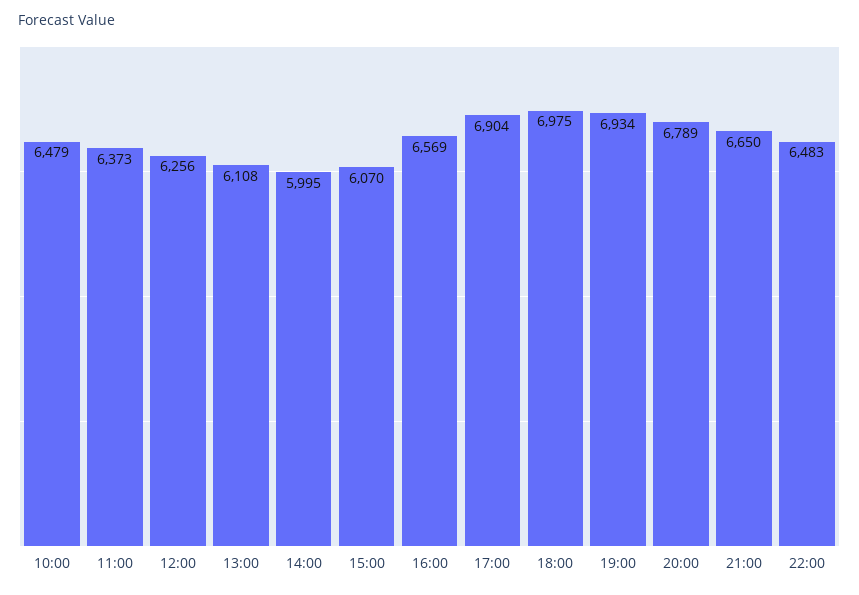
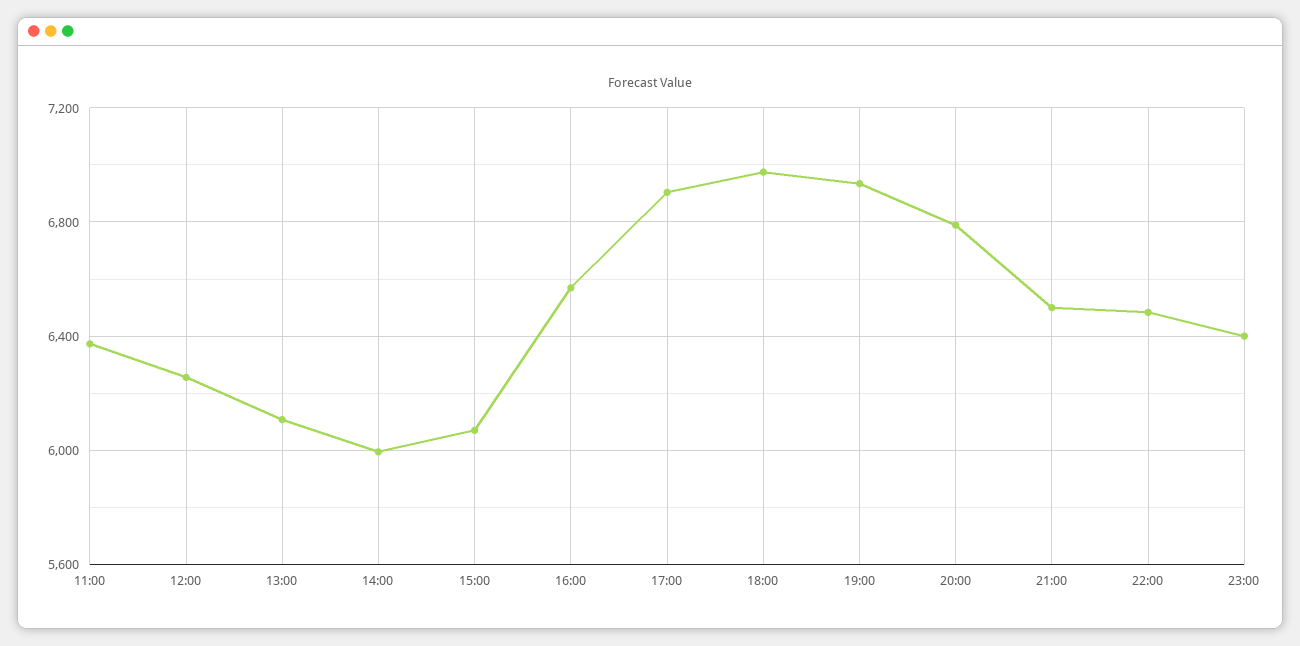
10:00: 6479 -> none
21:00: 6650 -> 6500
23:00: none -> 6400

